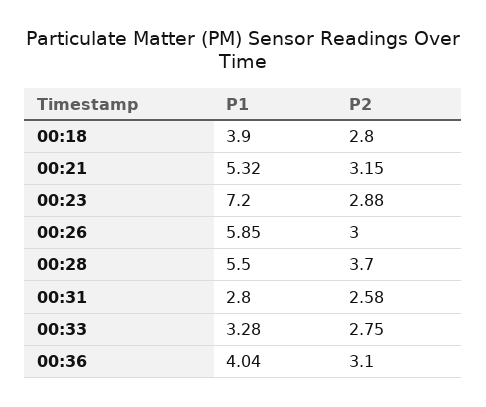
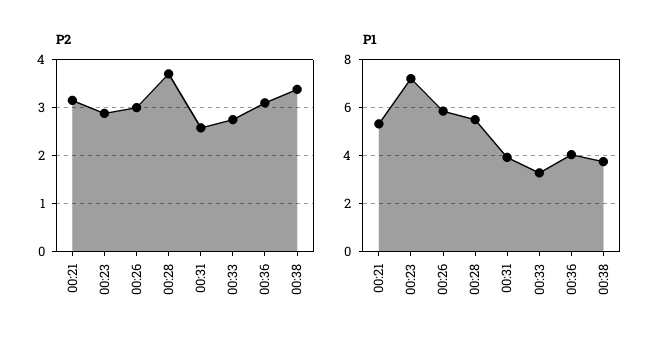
P1, 00:18: 3.9 -> none
P2, 00:18: 2.8 -> none
P1, 00:31: 2.8 -> 4
P2, 00:38: none -> 3.4
P1, 00:38: none -> 3.75

